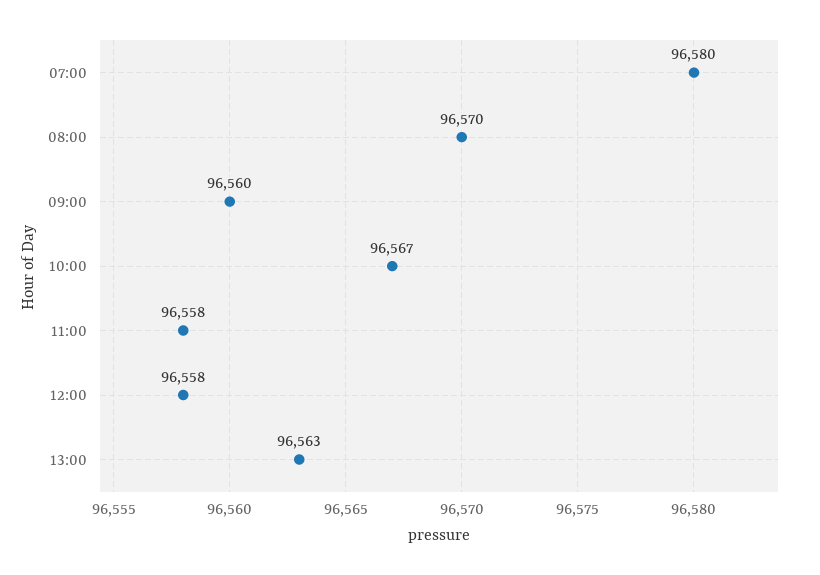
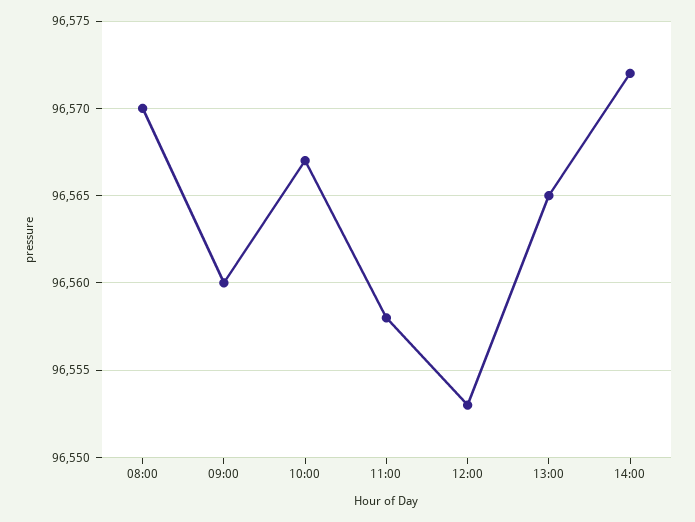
07:00: 96580 -> none
12:00: 96558 -> 96553
13:00: 96563 -> 96565
14:00: none -> 96572

